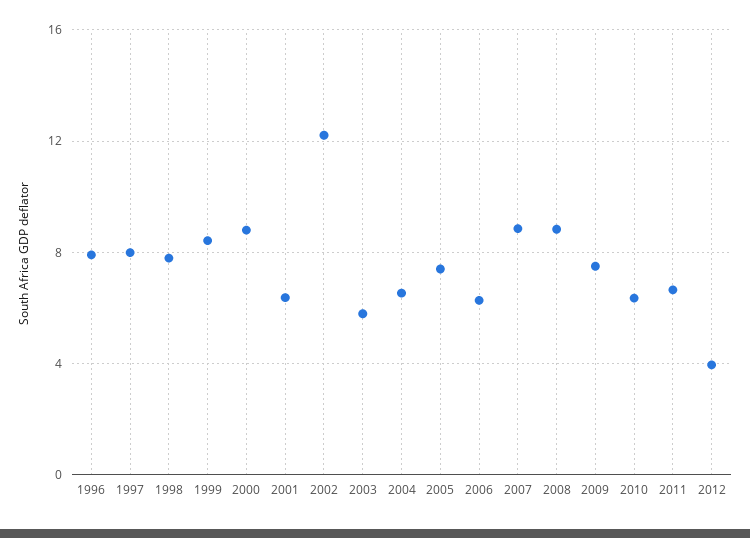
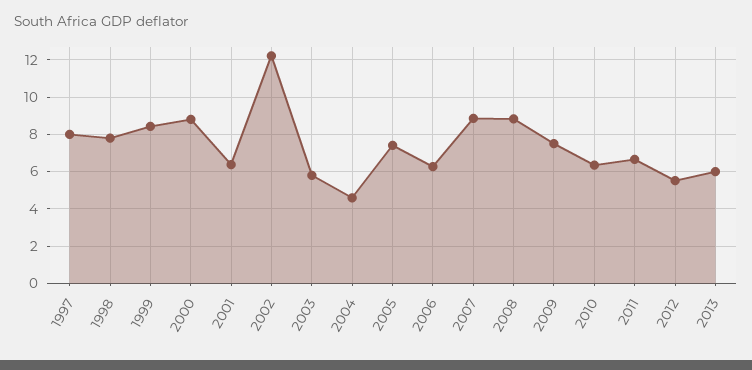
1996: 8 -> none
2004: 6.5 -> 4.5
2012: 4 -> 5.5
2013: none -> 6

